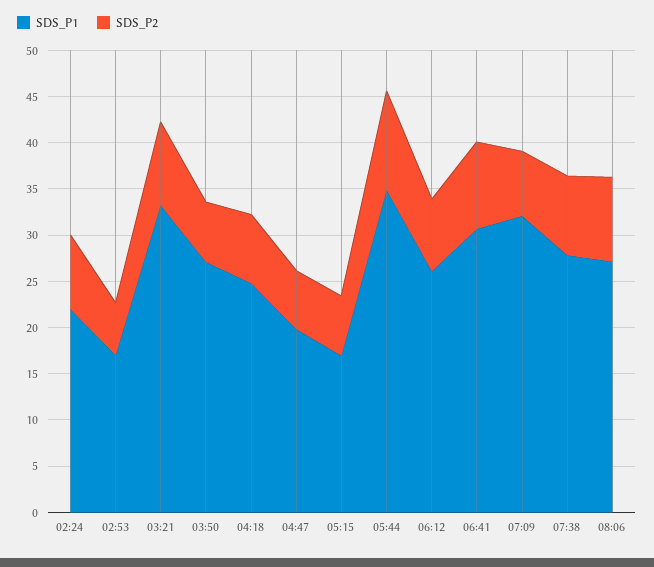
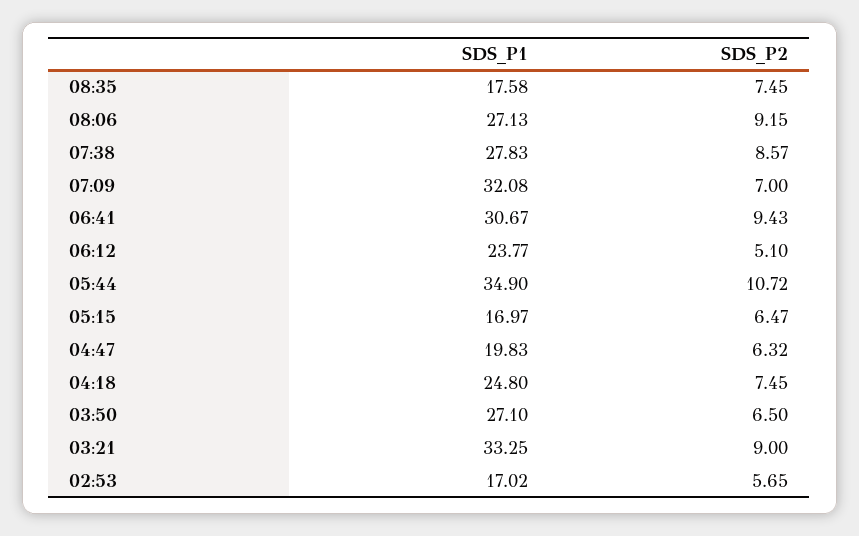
SDS_P1, 02:24: 22 -> none
SDS_P2, 02:24: 8 -> none
SDS_P1, 06:12: 26 -> 23.77
SDS_P2, 06:12: 8 -> 5.1
SDS_P1, 08:35: none -> 17.58
SDS_P2, 08:35: none -> 7.45

